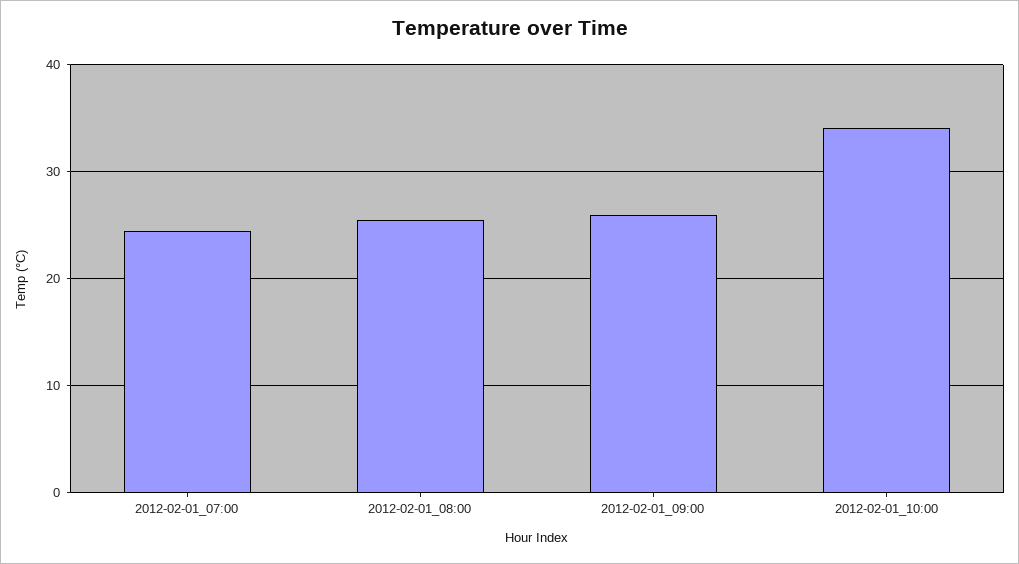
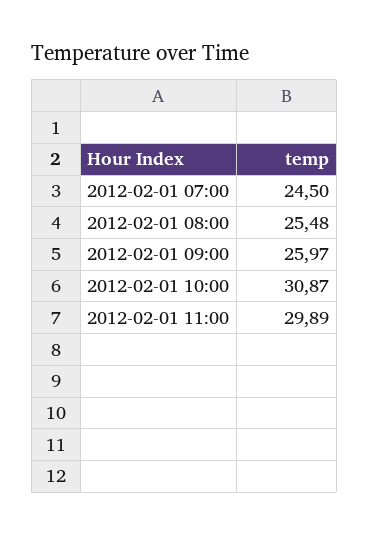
2012-02-01_10:00: 34 -> 30.87
2012-02-01 11:00: none -> 29.89

